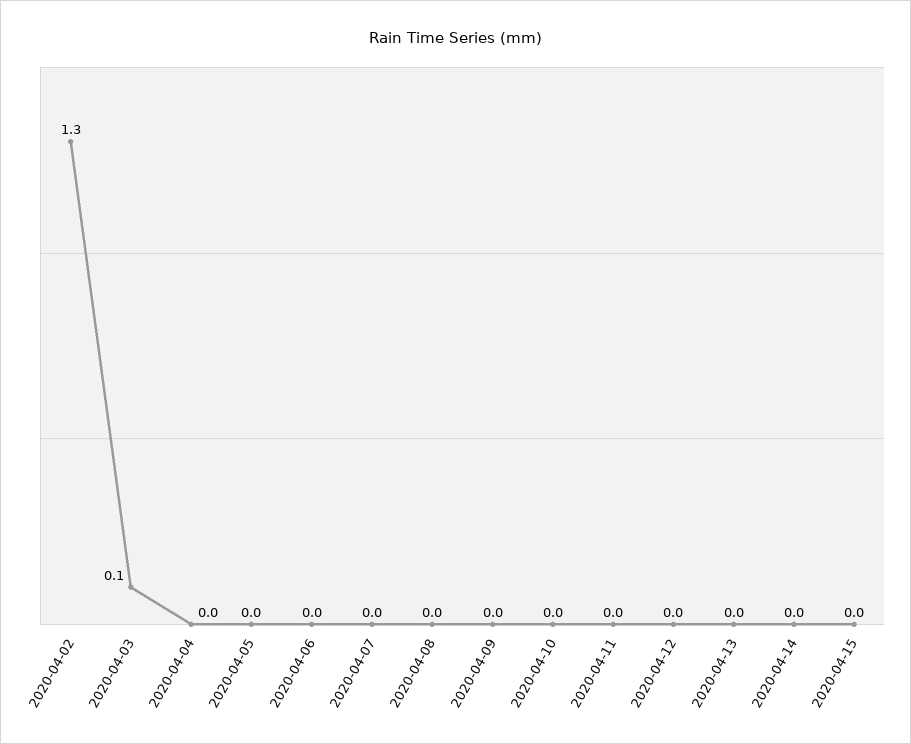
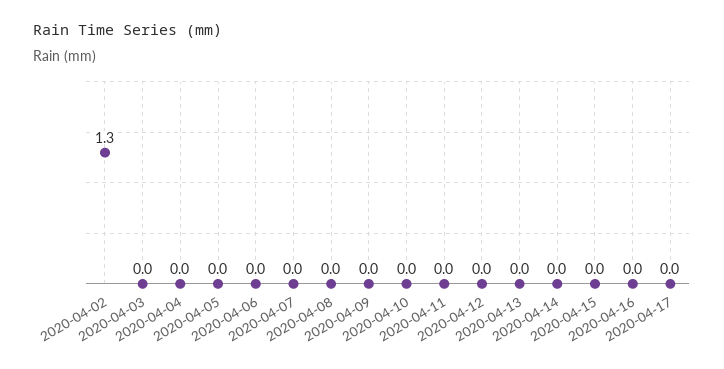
2020-04-03: 0.1 -> 0
2020-04-16: none -> 0
2020-04-17: none -> 0

